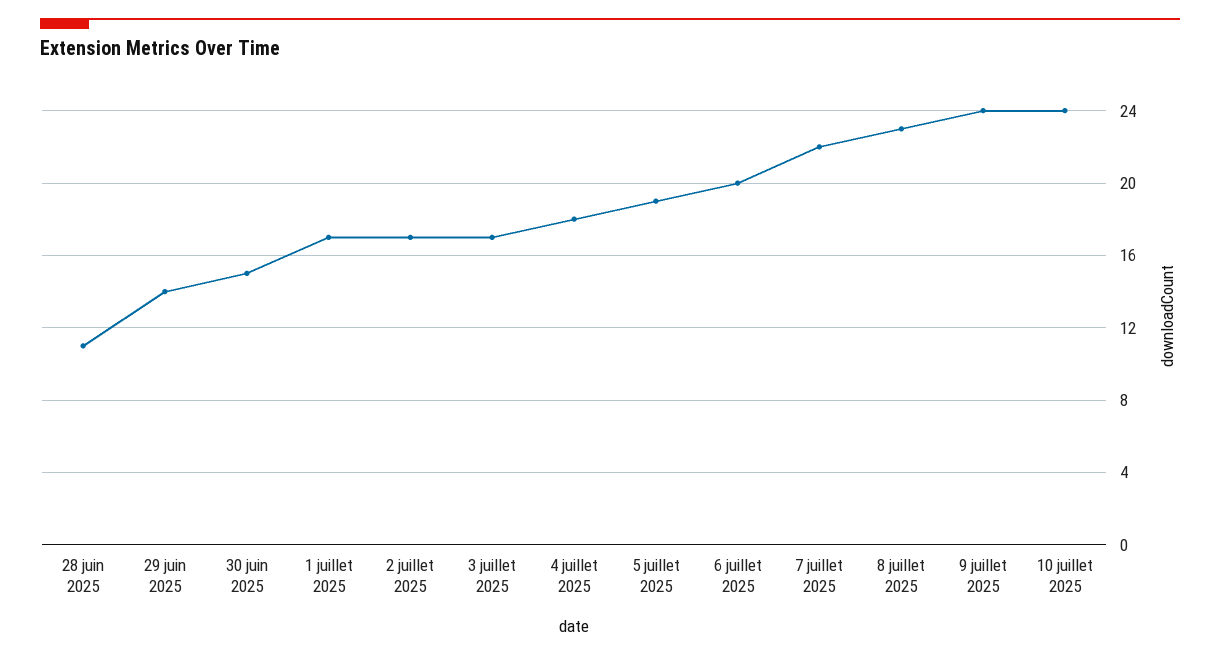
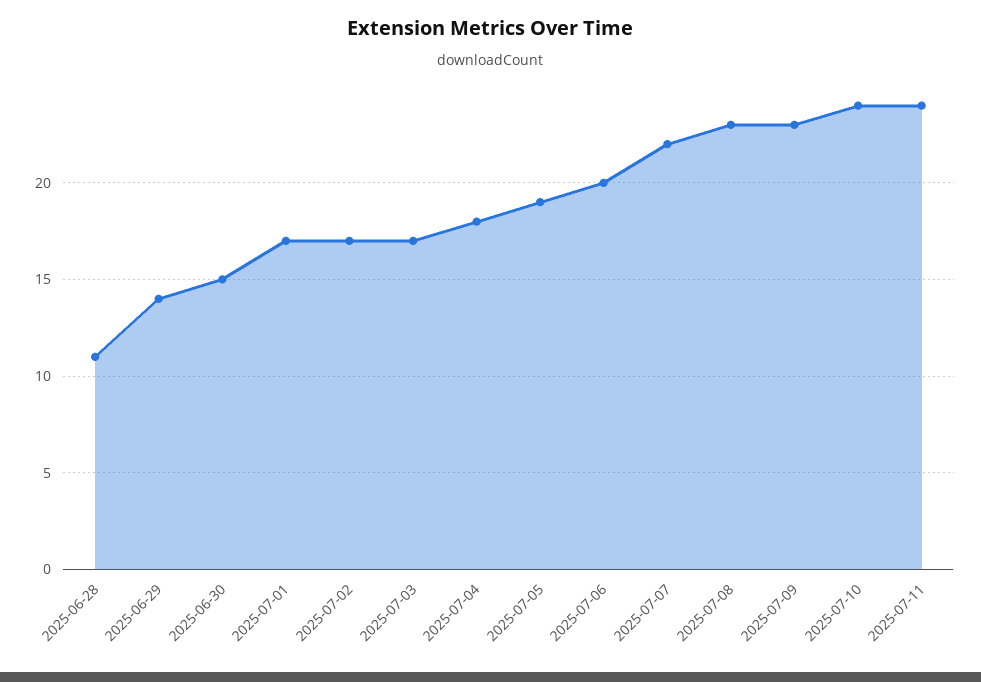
9 juillet 2025: 24 -> 23
2025-07-11: none -> 24

